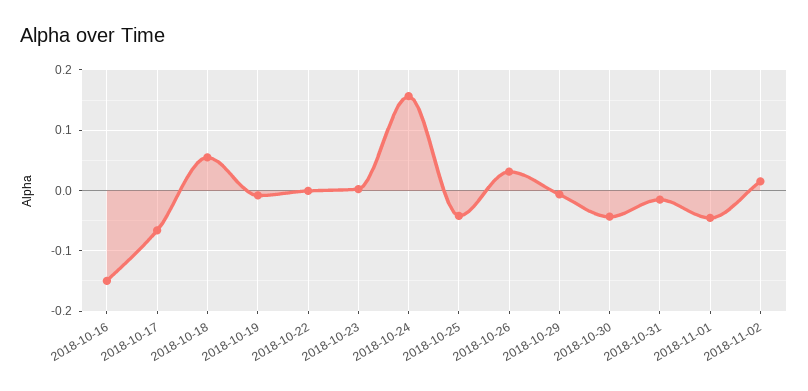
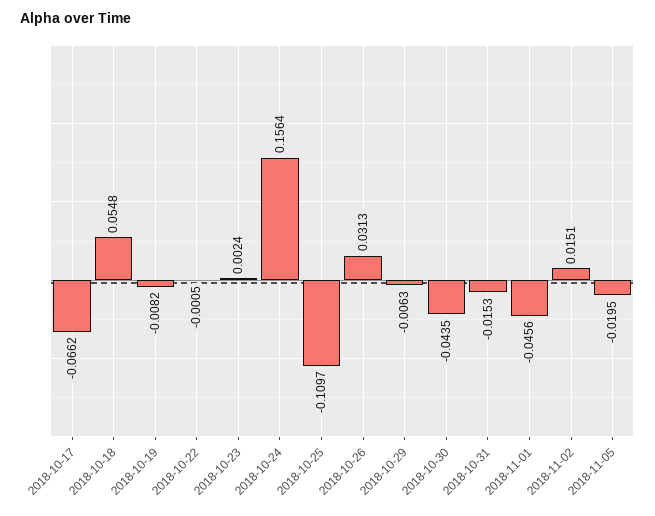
2018-10-16: -0.15 -> none
2018-10-25: -0.04 -> -0.1097
2018-11-05: none -> -0.0195

